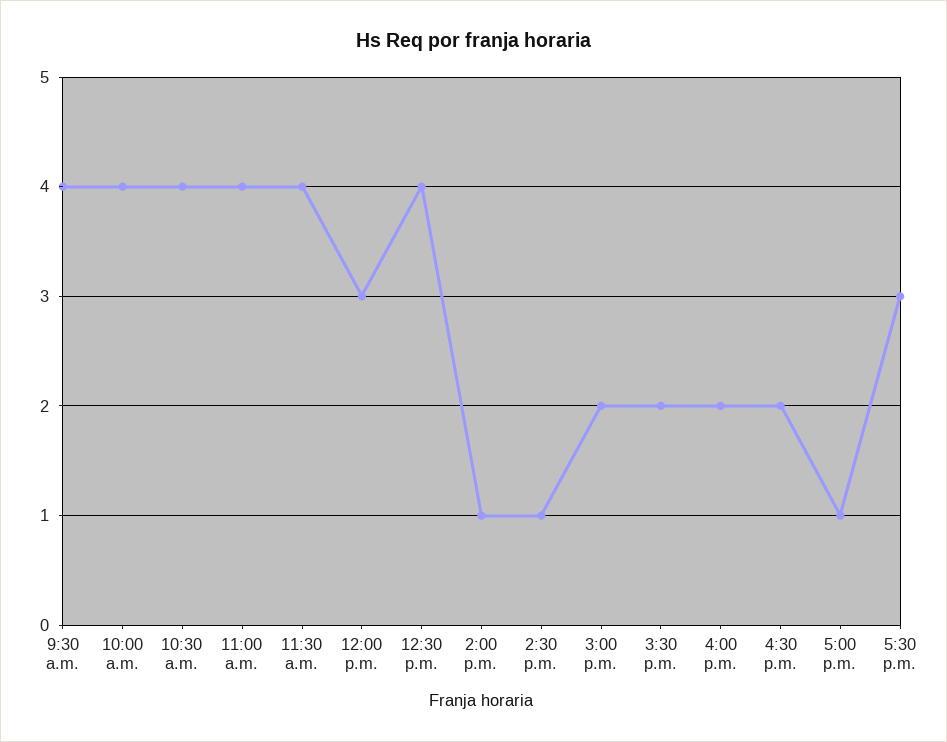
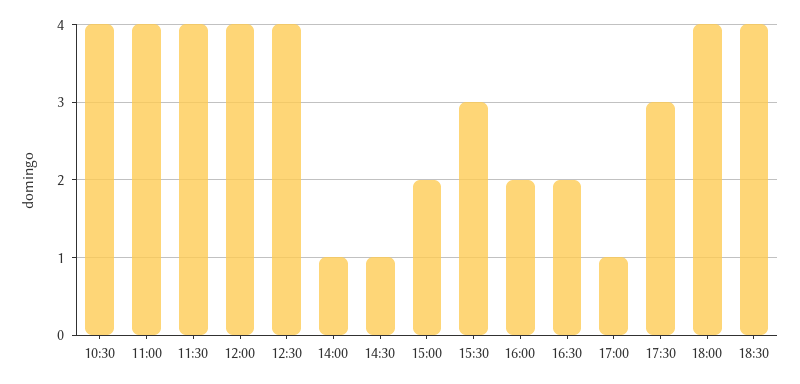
9:30 a.m.: 4 -> none
10:00 a.m.: 4 -> none
12:00 p.m.: 3 -> 4
3:30 p.m.: 2 -> 3
18:00: none -> 4
18:30: none -> 4

